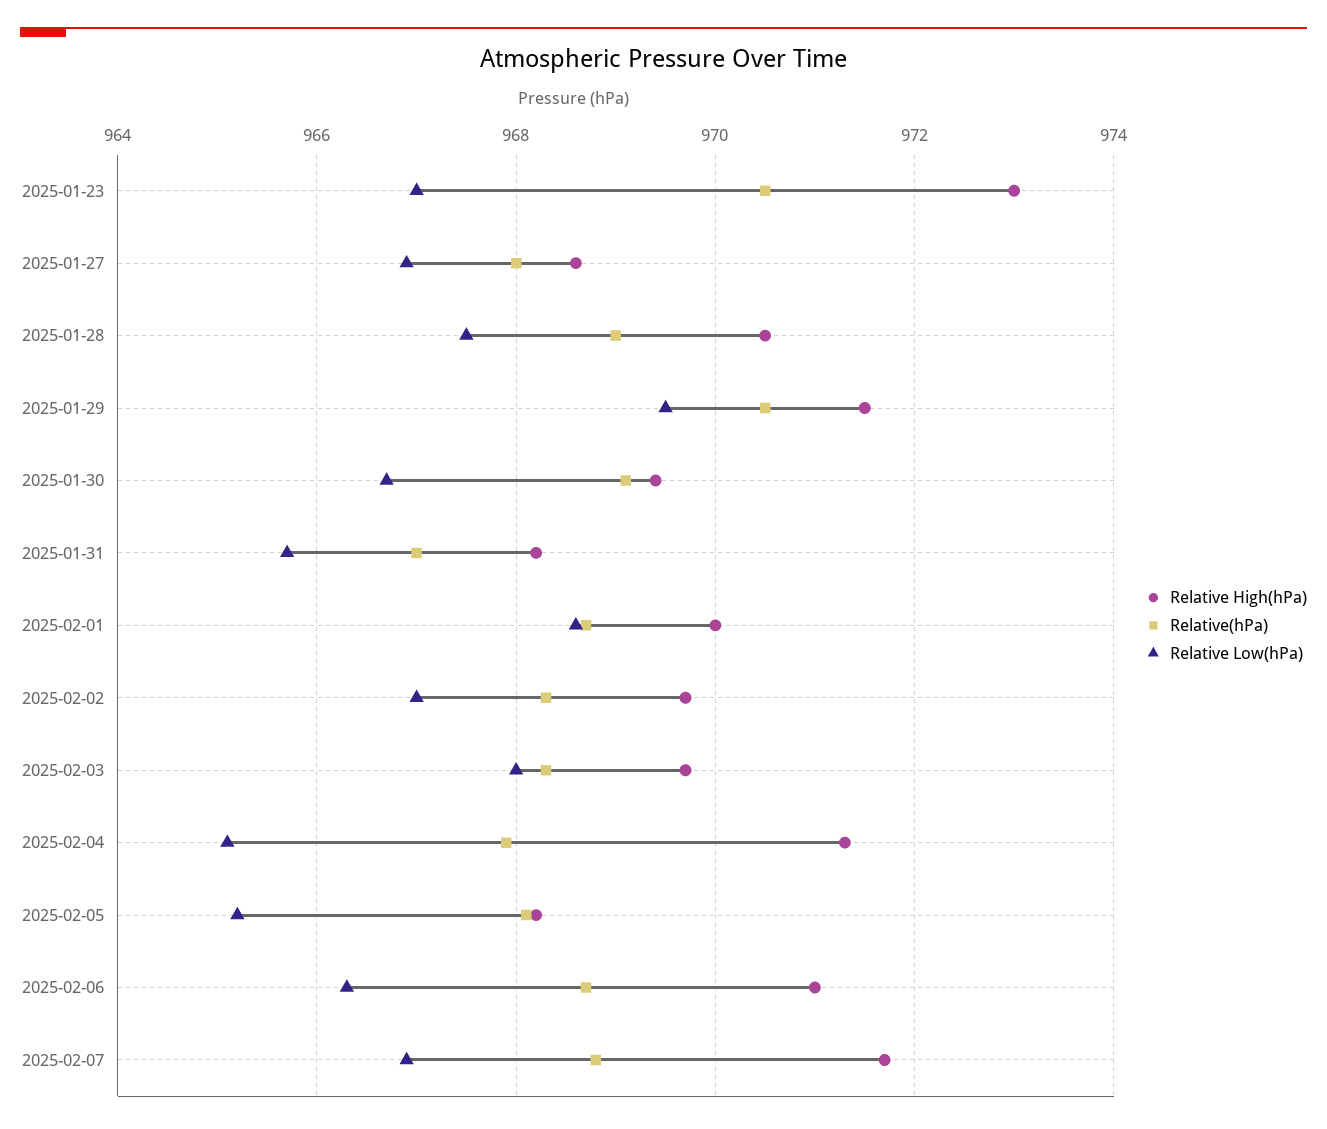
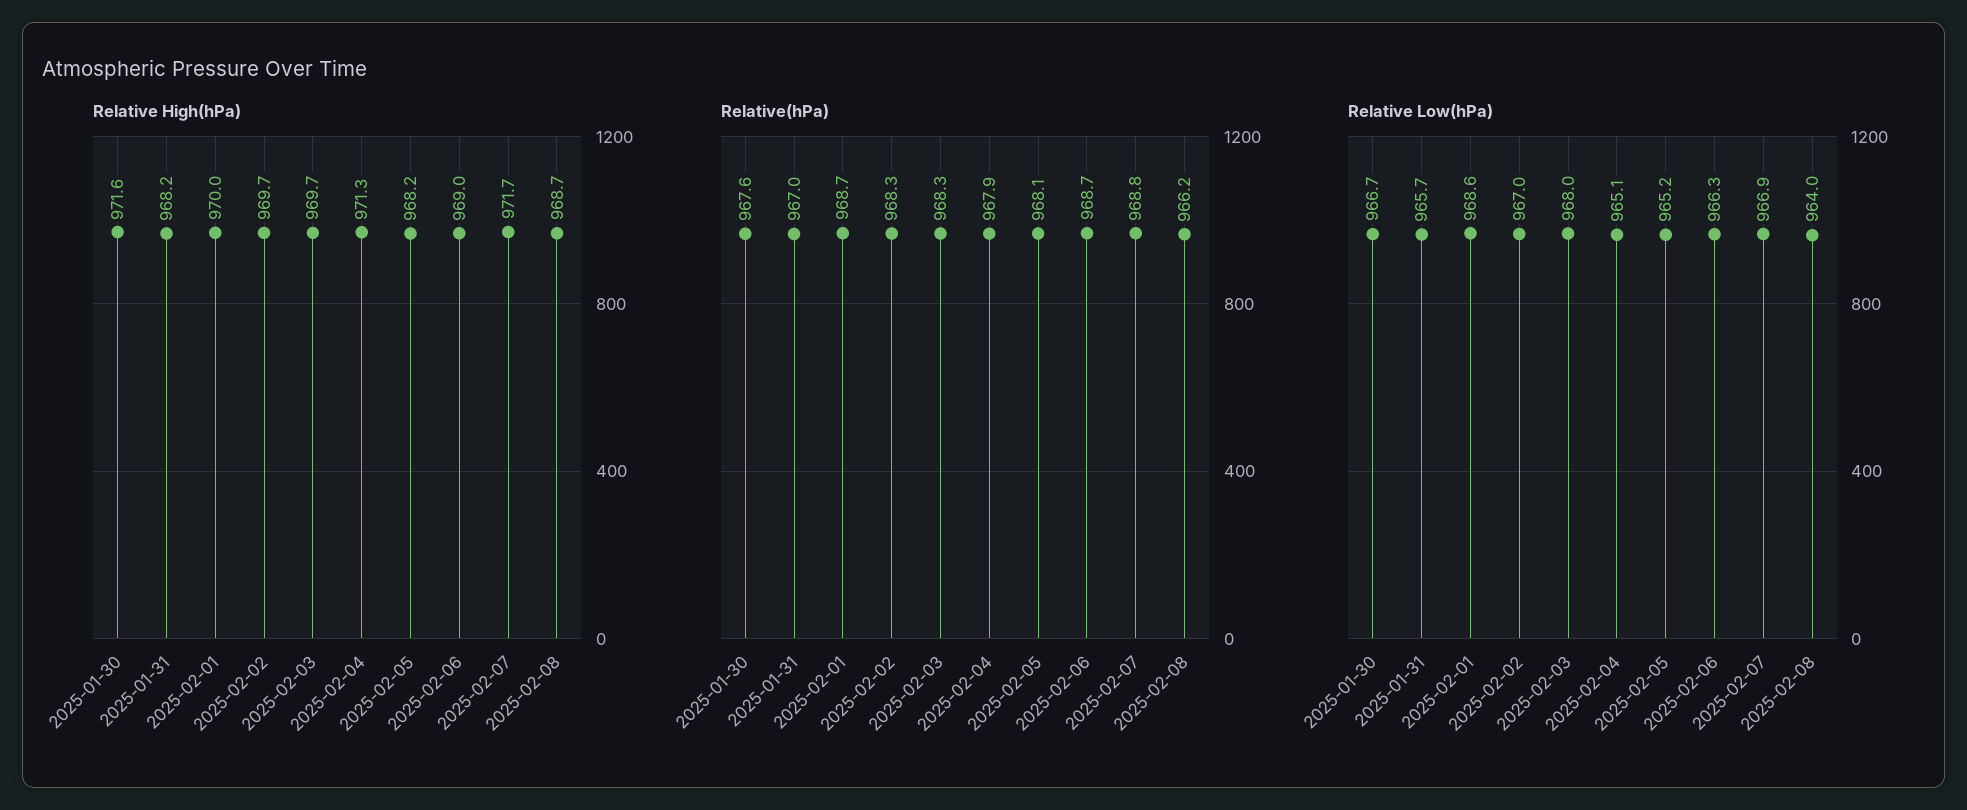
Relative High(hPa), 2025-01-23: 973 -> none
Relative(hPa), 2025-01-23: 970.5 -> none
Relative Low(hPa), 2025-01-23: 967 -> none
Relative High(hPa), 2025-01-27: 968.5 -> none
Relative(hPa), 2025-01-27: 968 -> none
Relative Low(hPa), 2025-01-27: 967 -> none
Relative High(hPa), 2025-01-28: 970.5 -> none
Relative(hPa), 2025-01-28: 969 -> none
Relative Low(hPa), 2025-01-28: 967.5 -> none
Relative High(hPa), 2025-01-29: 971.5 -> none
Relative(hPa), 2025-01-29: 970.5 -> none
Relative Low(hPa), 2025-01-29: 969.5 -> none
Relative High(hPa), 2025-01-30: 969.5 -> 971.6
Relative(hPa), 2025-01-30: 969 -> 967.6
Relative High(hPa), 2025-02-06: 971 -> 969
Relative High(hPa), 2025-02-08: none -> 968.7
Relative(hPa), 2025-02-08: none -> 966.2
Relative Low(hPa), 2025-02-08: none -> 964

